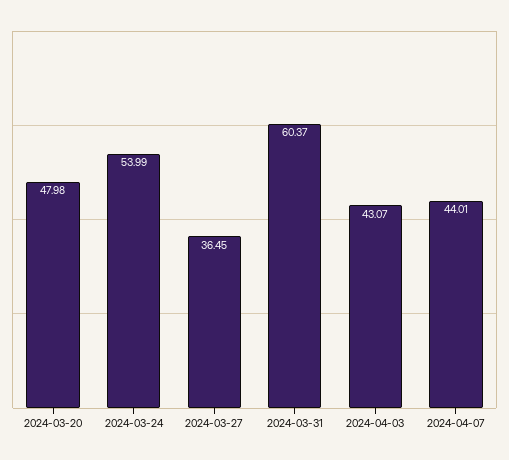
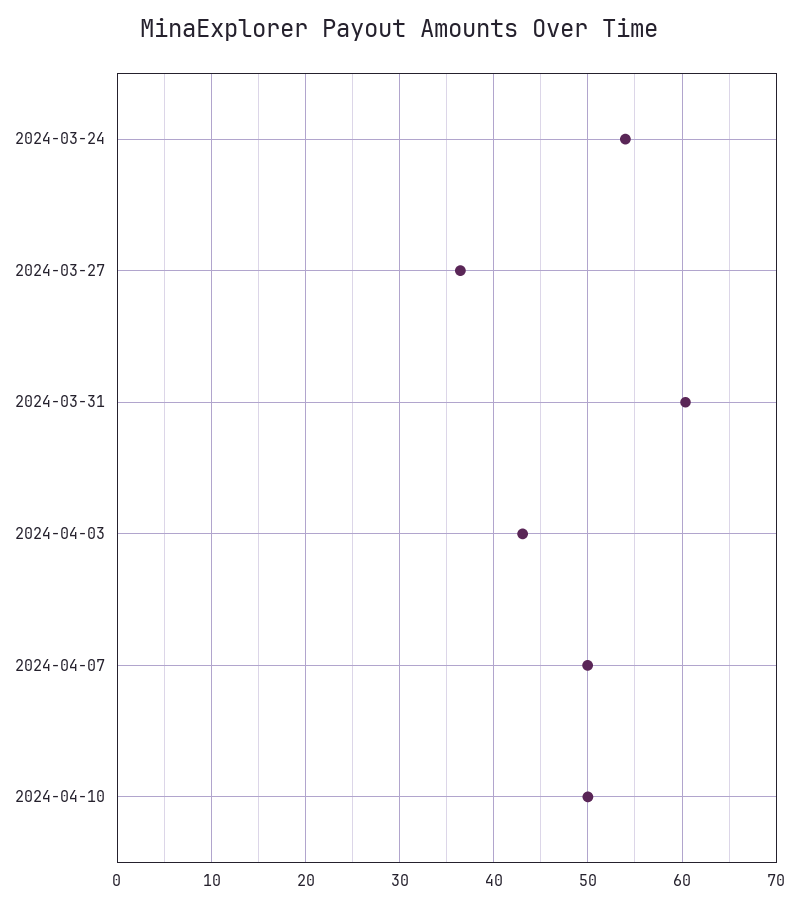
2024-03-20: 47.98 -> none
2024-04-07: 44.01 -> 50
2024-04-10: none -> 50

